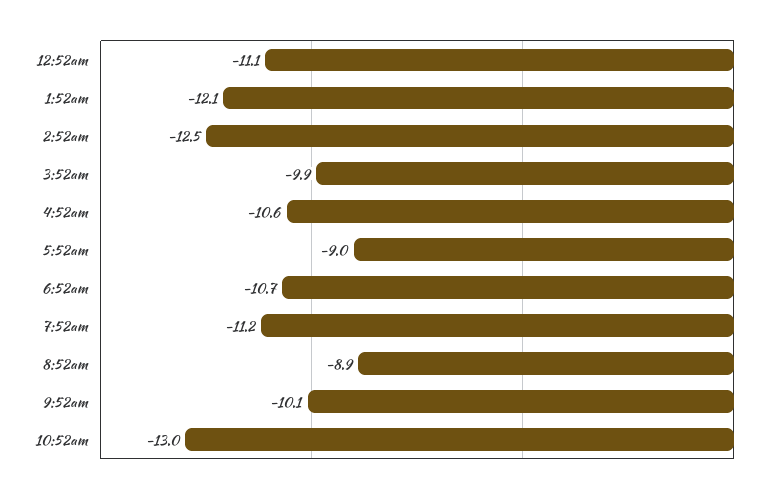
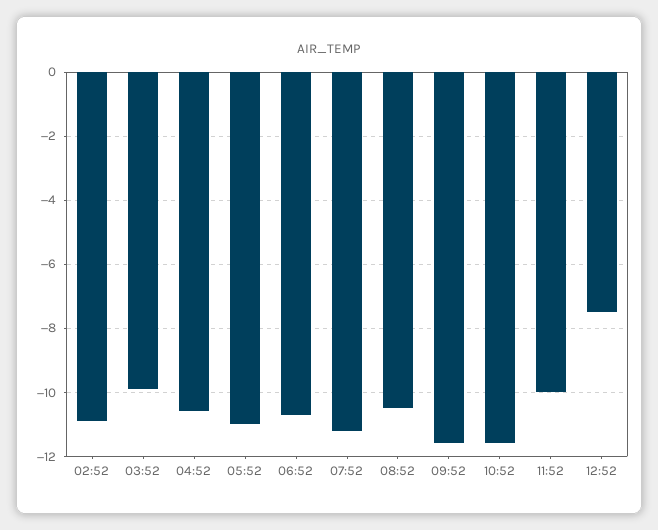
12:52am: -11.1 -> none
1:52am: -12.1 -> none
2:52am: -12.5 -> -11
5:52am: -9 -> -11
8:52am: -8.9 -> -10.5
9:52am: -10.1 -> -11.5
10:52am: -13 -> -11.5
11:52: none -> -10
12:52: none -> -7.5

